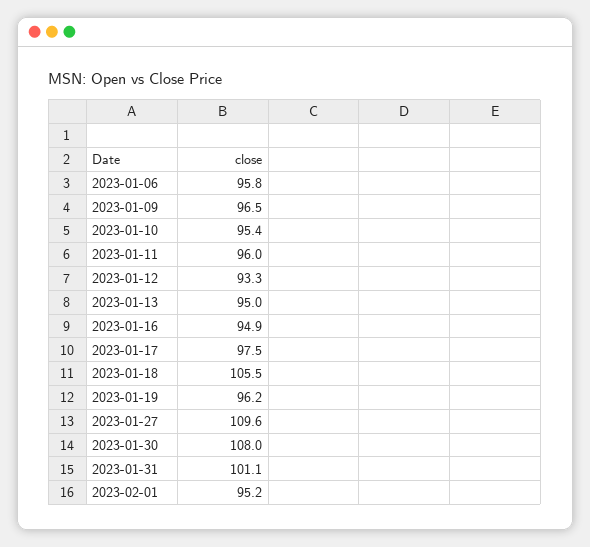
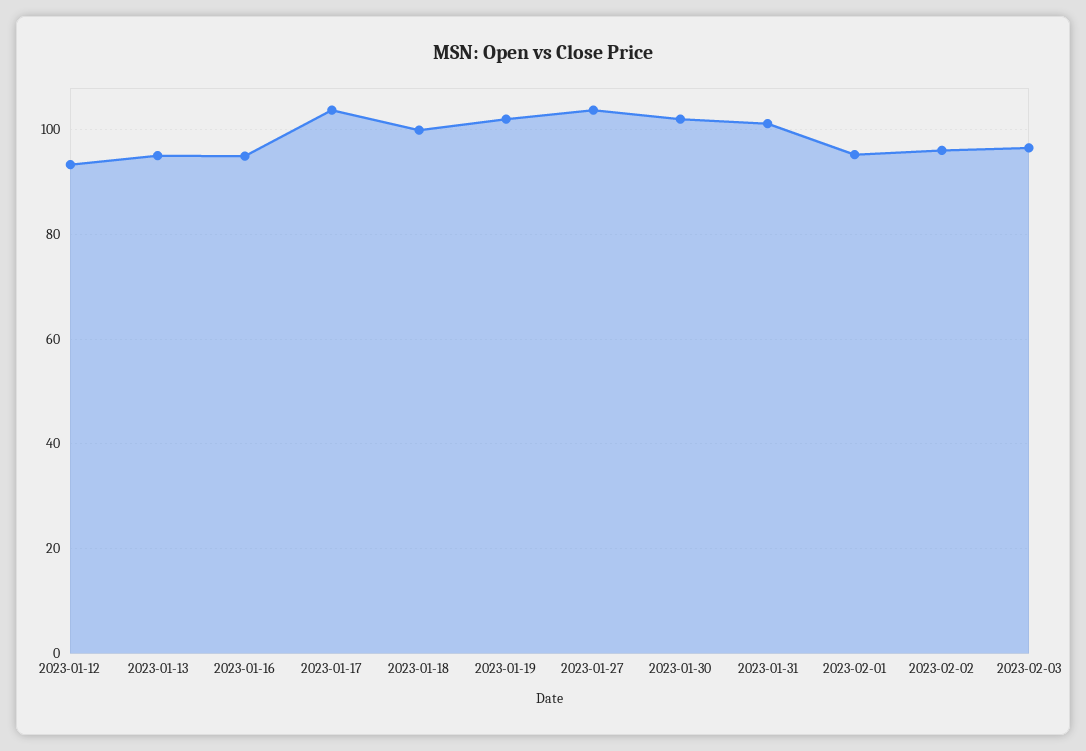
2023-01-06: 95.8 -> none
2023-01-09: 96.5 -> none
2023-01-10: 95.4 -> none
2023-01-11: 96 -> none
2023-01-17: 97.5 -> 104
2023-01-18: 105.5 -> 100
2023-01-19: 96.2 -> 102
2023-01-27: 109.6 -> 104
2023-01-30: 108 -> 102
2023-02-02: none -> 96
2023-02-03: none -> 96

